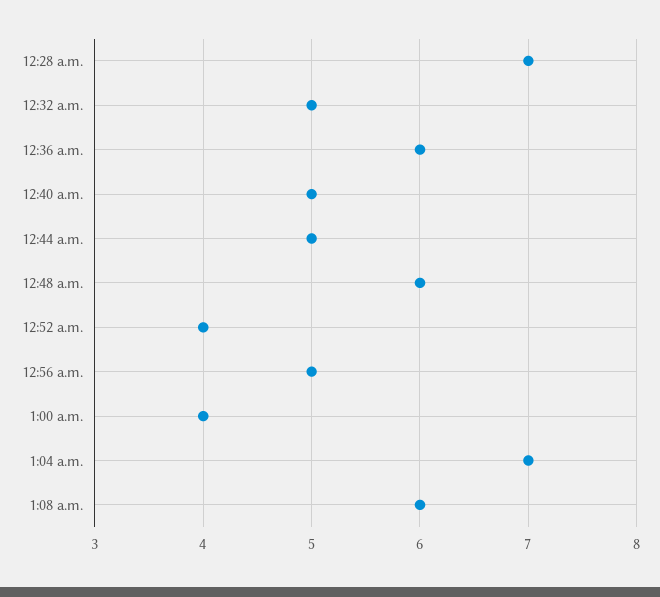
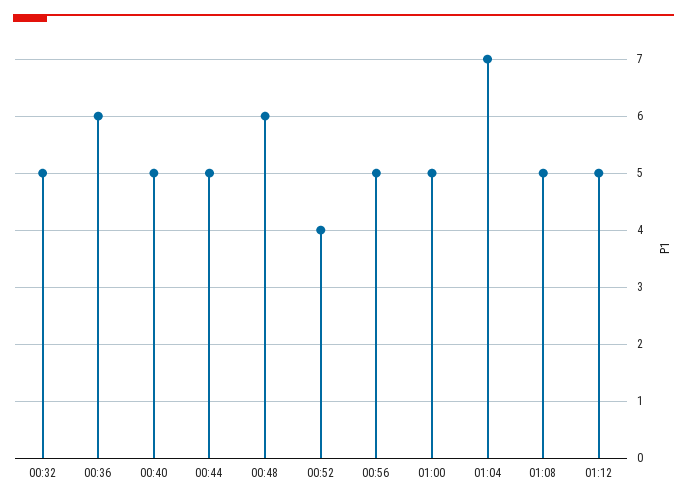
12:28 a.m.: 7 -> none
1:00 a.m.: 4 -> 5
1:08 a.m.: 6 -> 5
01:12: none -> 5

